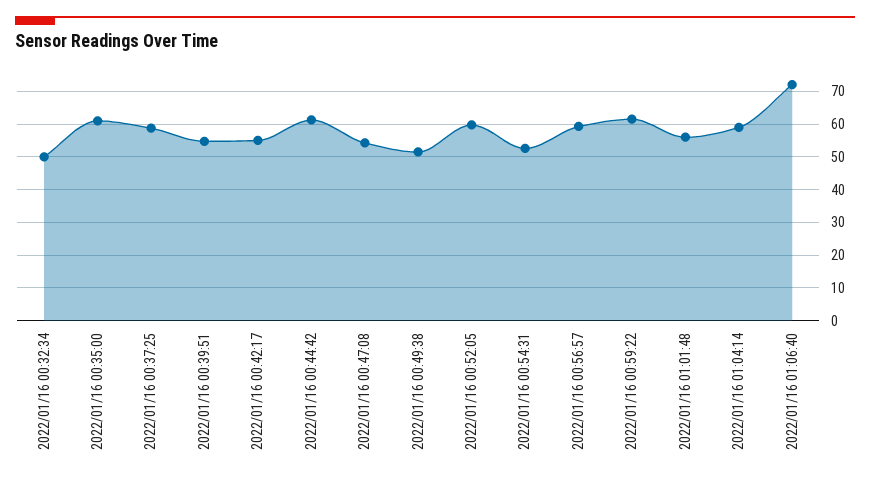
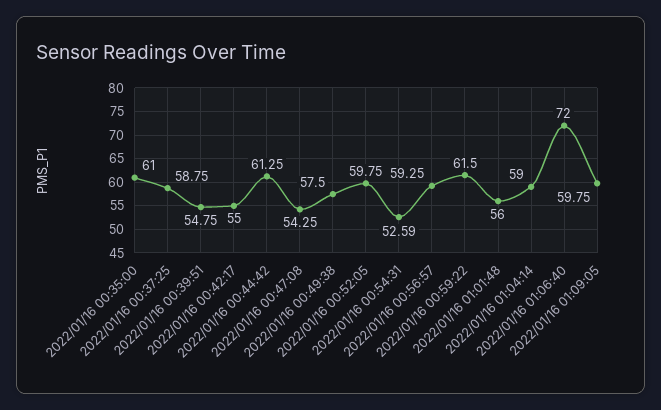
2022/01/16 00:32:34: 50 -> none
2022/01/16 00:49:38: 52 -> 57.5
2022/01/16 01:09:05: none -> 59.75

